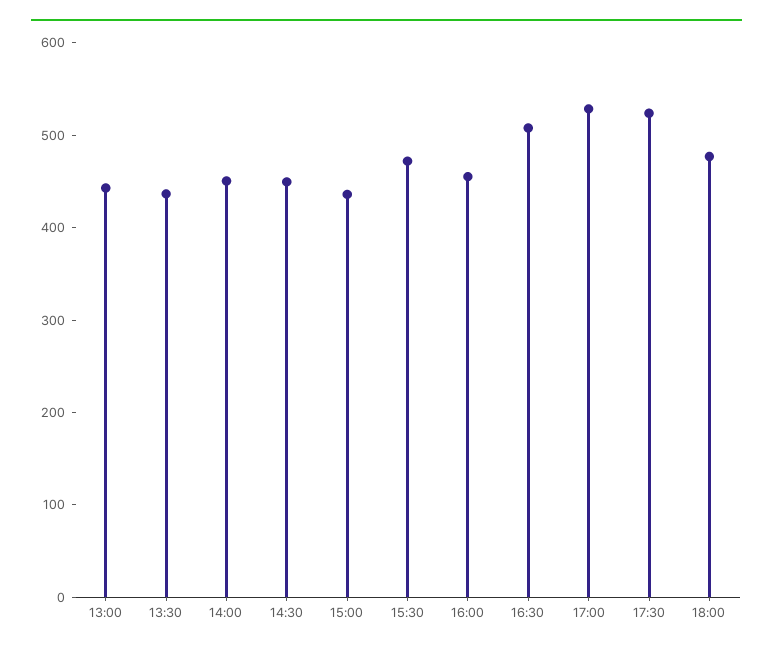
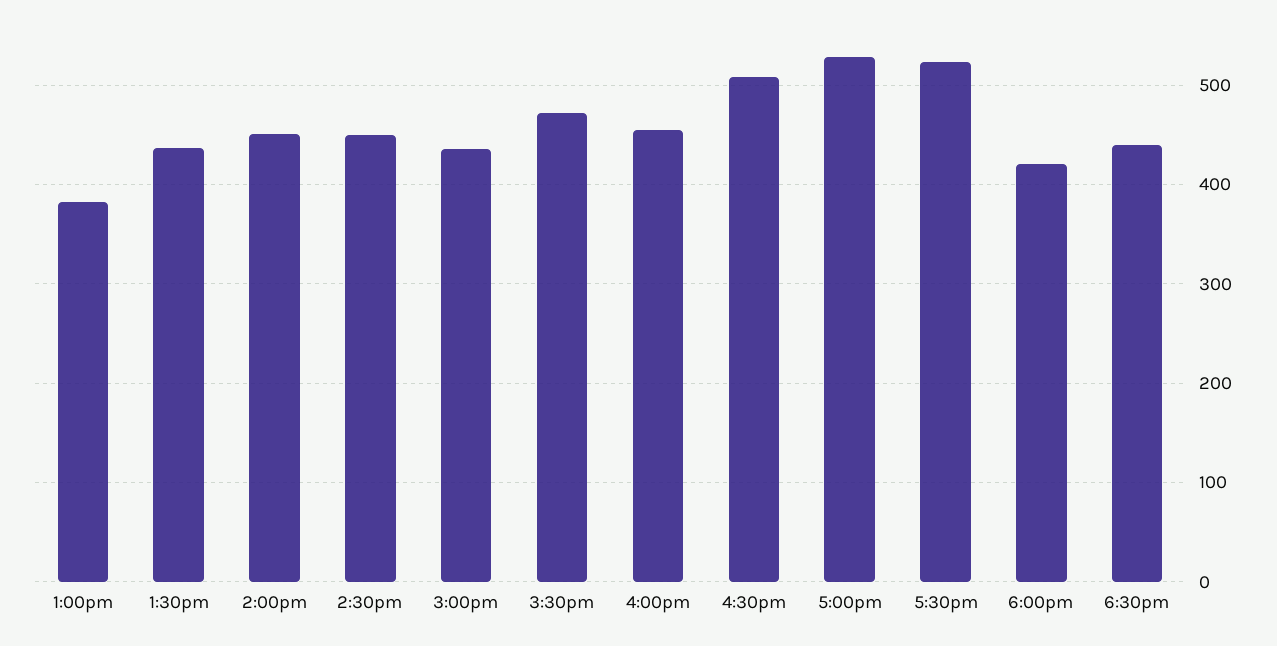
13:00: 440 -> 380
18:00: 480 -> 420
6:30pm: none -> 440

